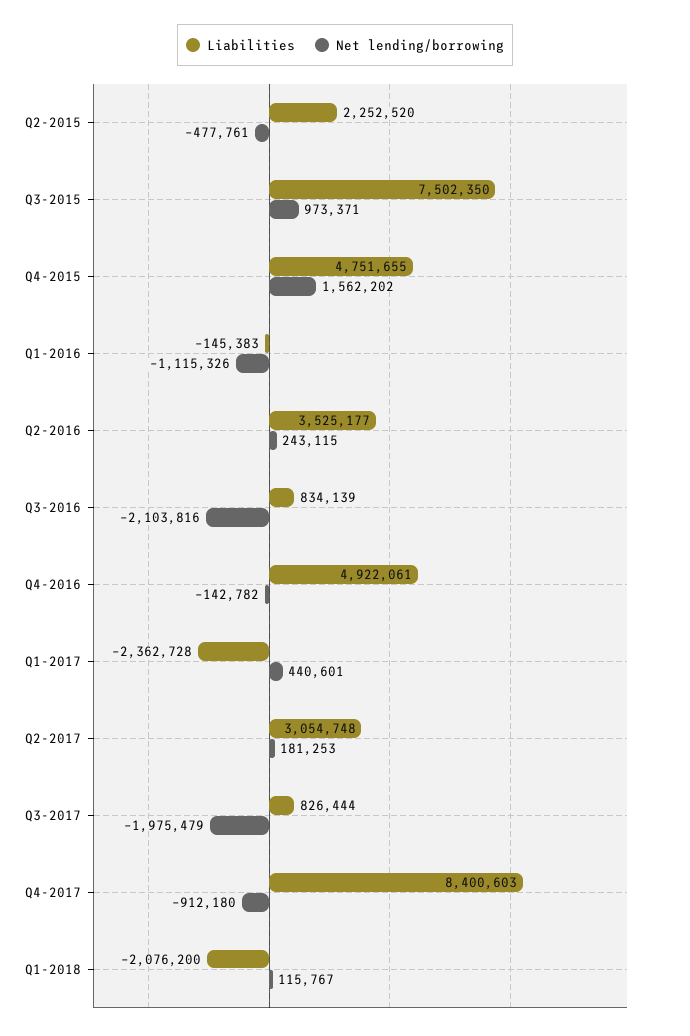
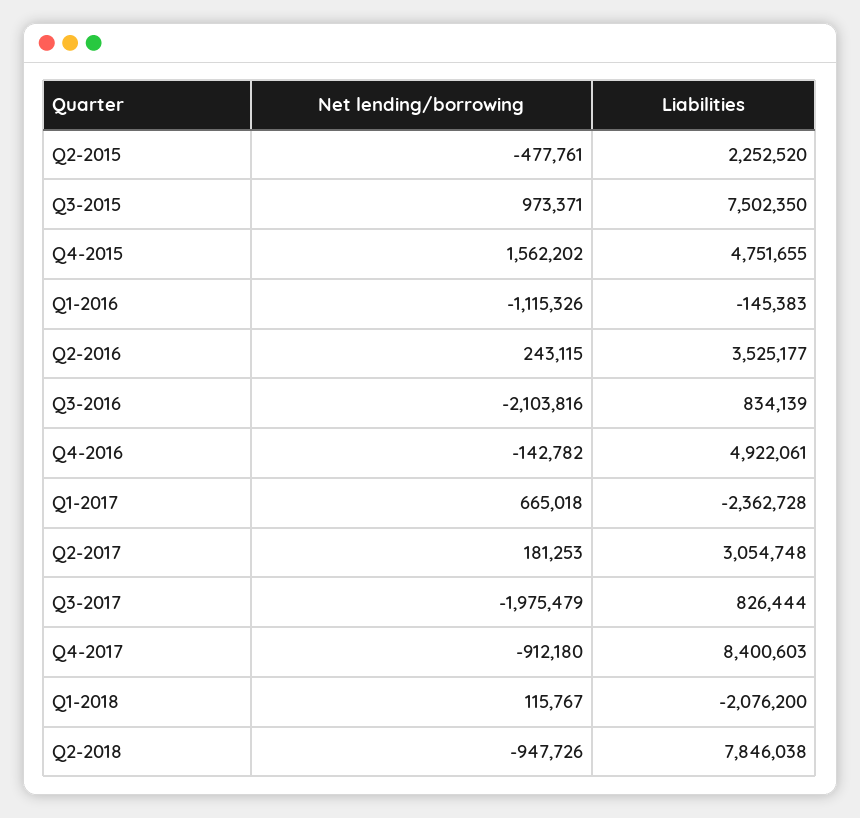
Net lending/borrowing, Q1-2017: 440601 -> 665018
Net lending/borrowing, Q2-2018: none -> -947726
Liabilities, Q2-2018: none -> 7846038

